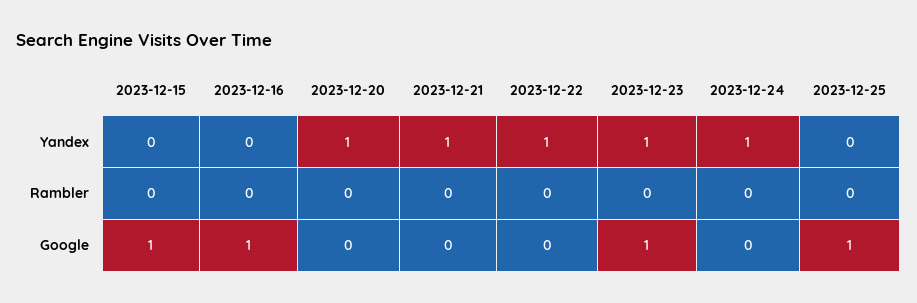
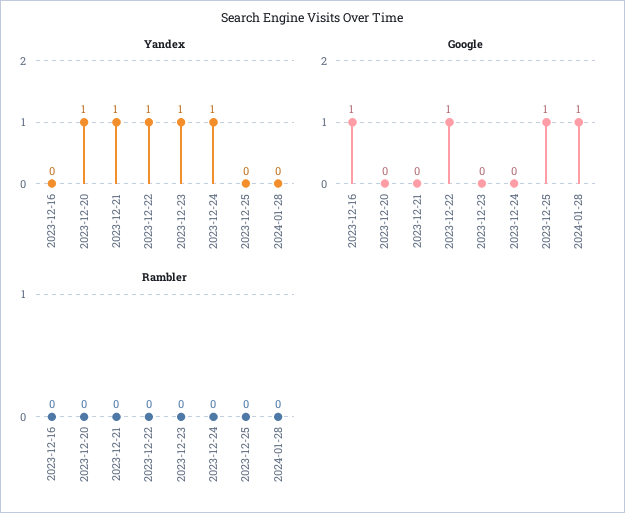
Yandex, 2023-12-15: 0 -> none
Rambler, 2023-12-15: 0 -> none
Google, 2023-12-15: 1 -> none
Google, 2023-12-22: 0 -> 1
Google, 2023-12-23: 1 -> 0
Yandex, 2024-01-28: none -> 0
Google, 2024-01-28: none -> 1
Rambler, 2024-01-28: none -> 0

